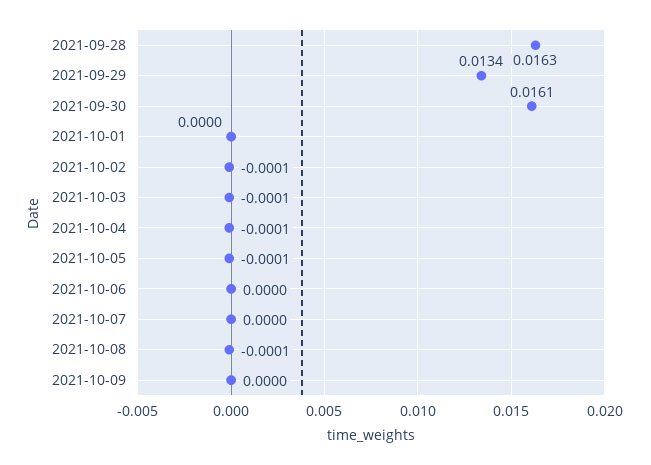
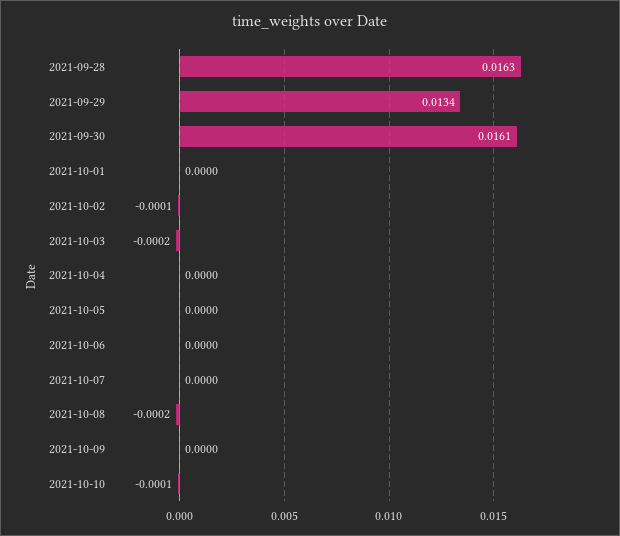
2021-10-03: -0.0001 -> -0.0002
2021-10-04: -0.0001 -> 0
2021-10-05: -0.0001 -> 0
2021-10-08: -0.0001 -> -0.0002
2021-10-10: none -> -0.0001

